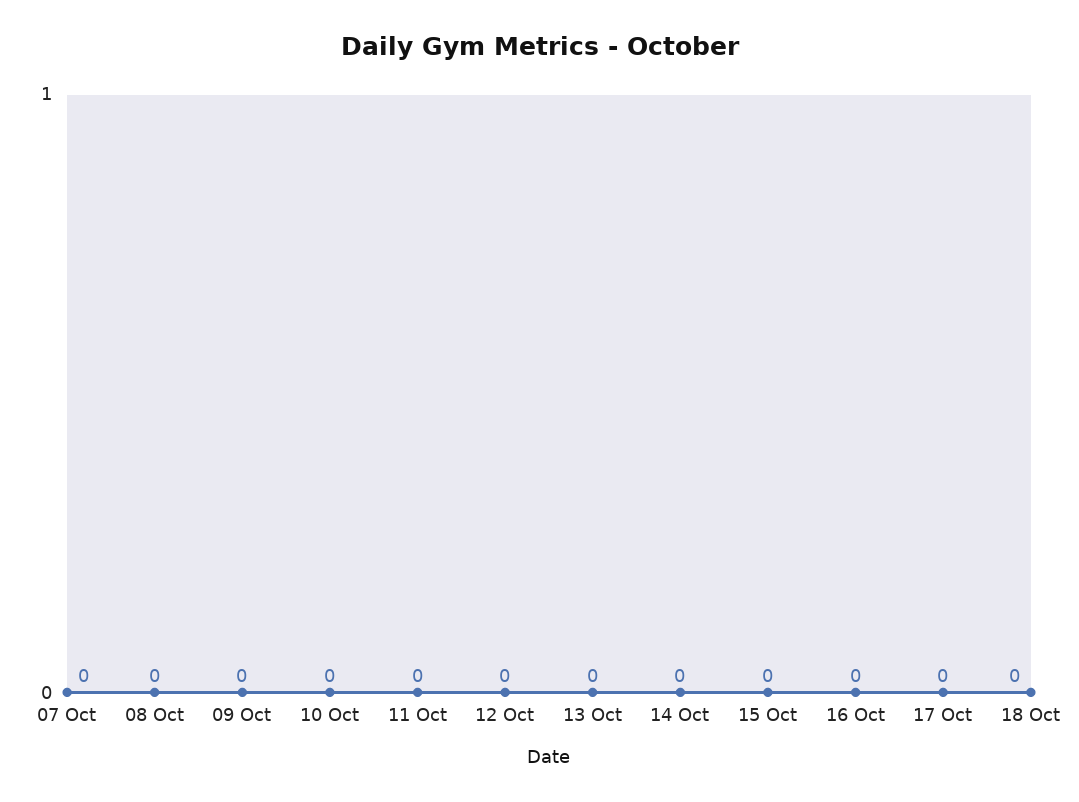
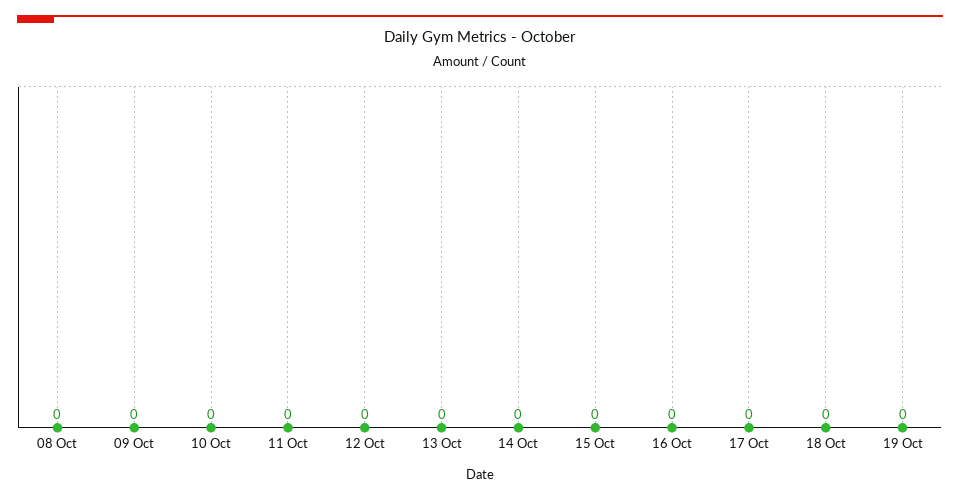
07 Oct: 0 -> none
19 Oct: none -> 0

